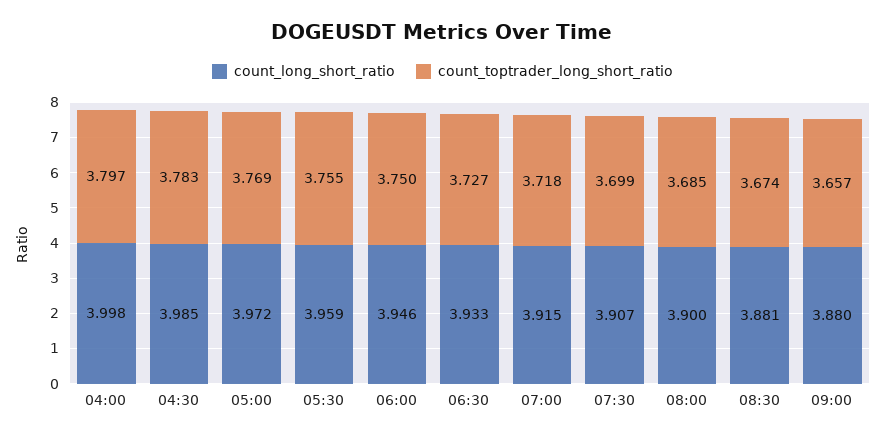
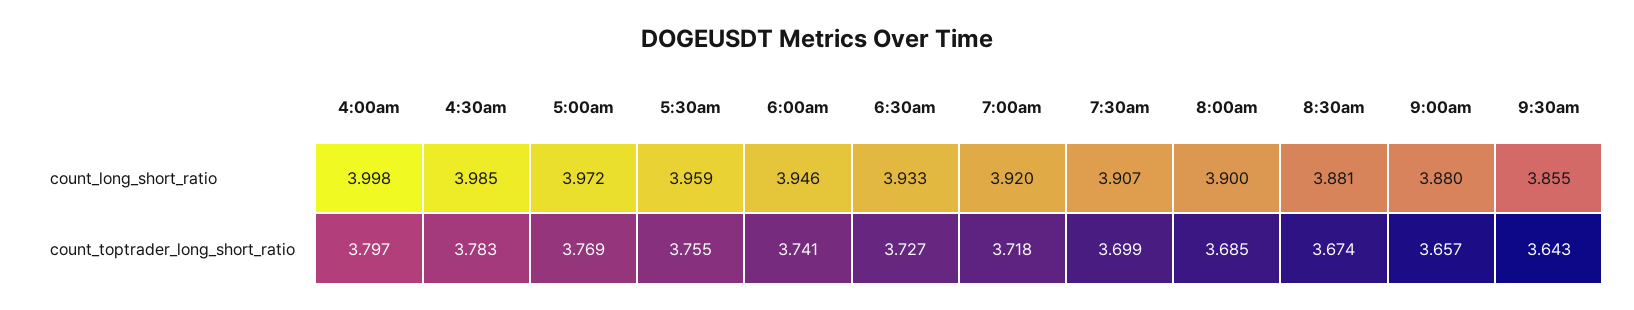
count_toptrader_long_short_ratio, 06:00: 3.75 -> 3.741
count_long_short_ratio, 07:00: 3.915 -> 3.92
count_long_short_ratio, 9:30am: none -> 3.855
count_toptrader_long_short_ratio, 9:30am: none -> 3.643

